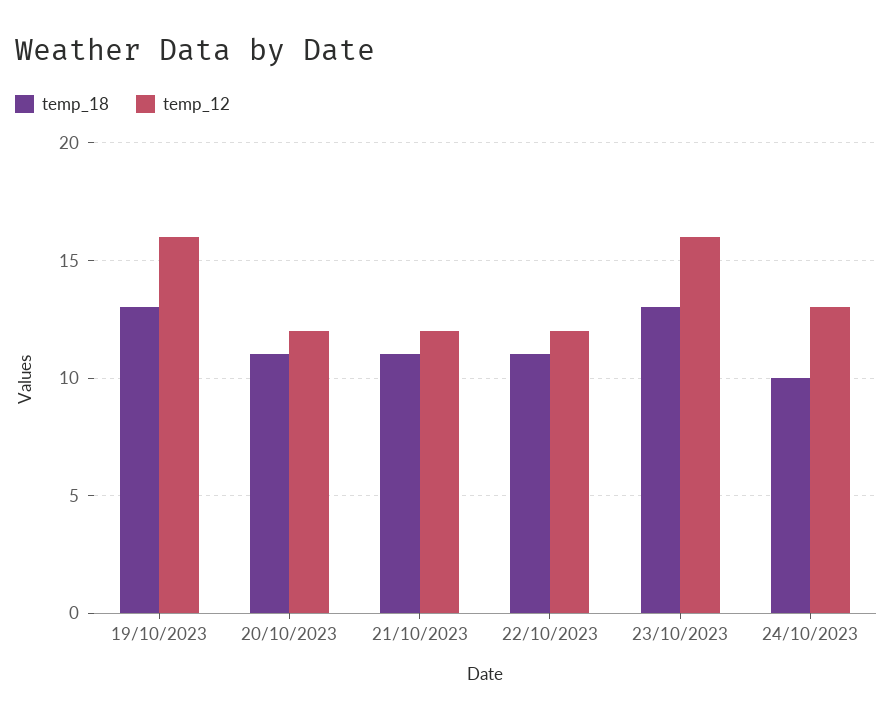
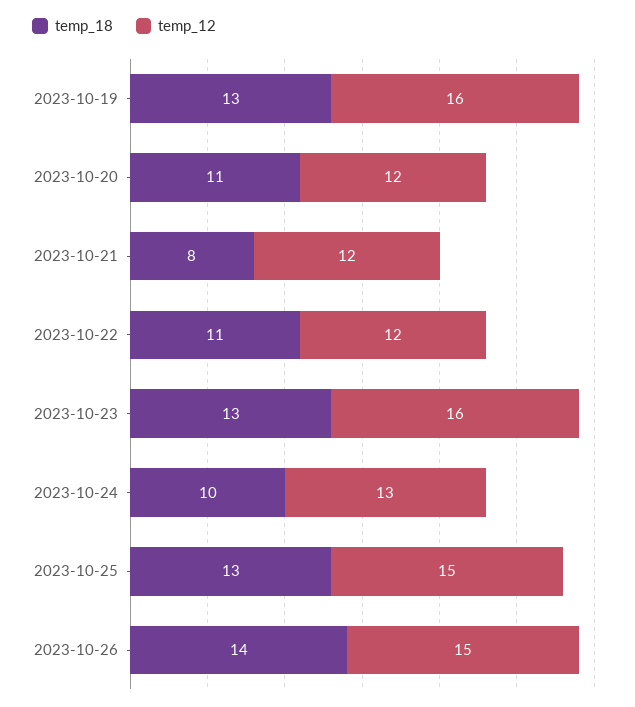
temp_18, 21/10/2023: 11 -> 8
temp_18, 2023-10-25: none -> 13
temp_12, 2023-10-25: none -> 15
temp_18, 2023-10-26: none -> 14
temp_12, 2023-10-26: none -> 15

